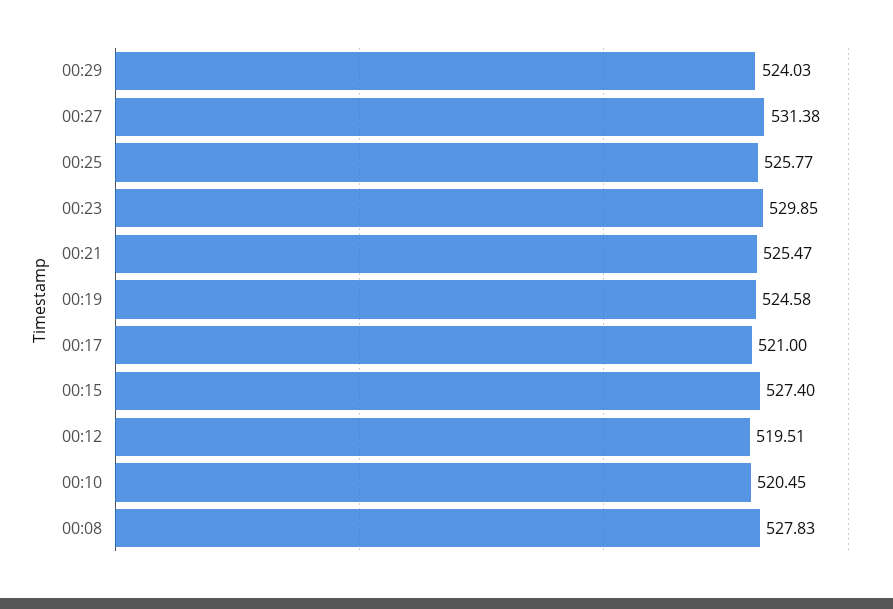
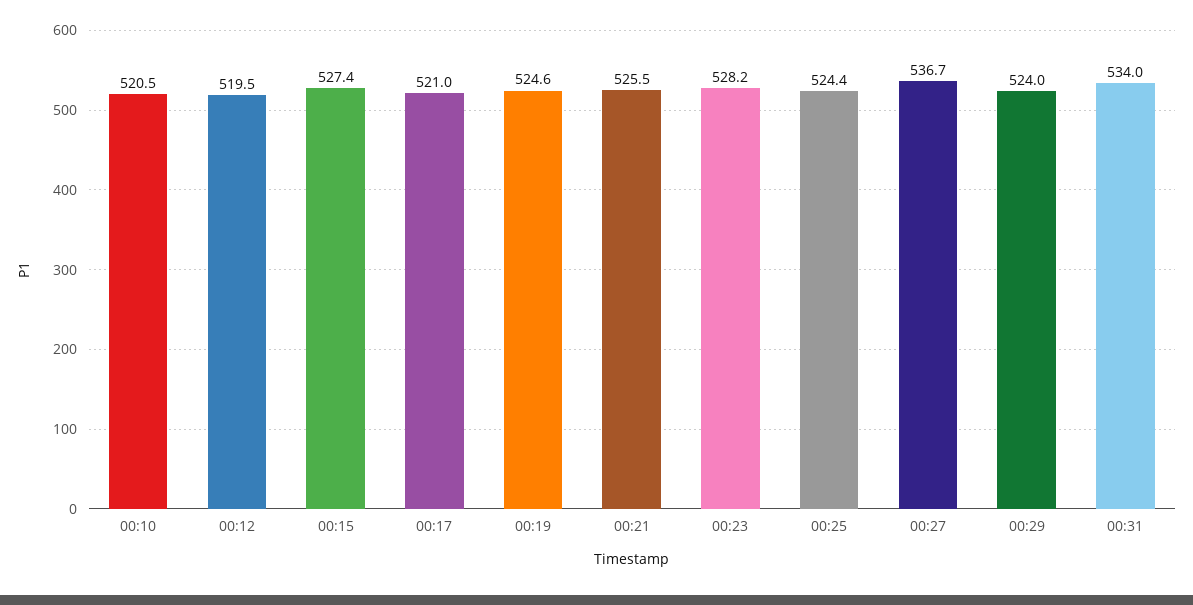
00:27: 531.38 -> 536.7
00:25: 525.77 -> 524.4
00:23: 529.85 -> 528.2
00:08: 527.83 -> none
00:31: none -> 534

